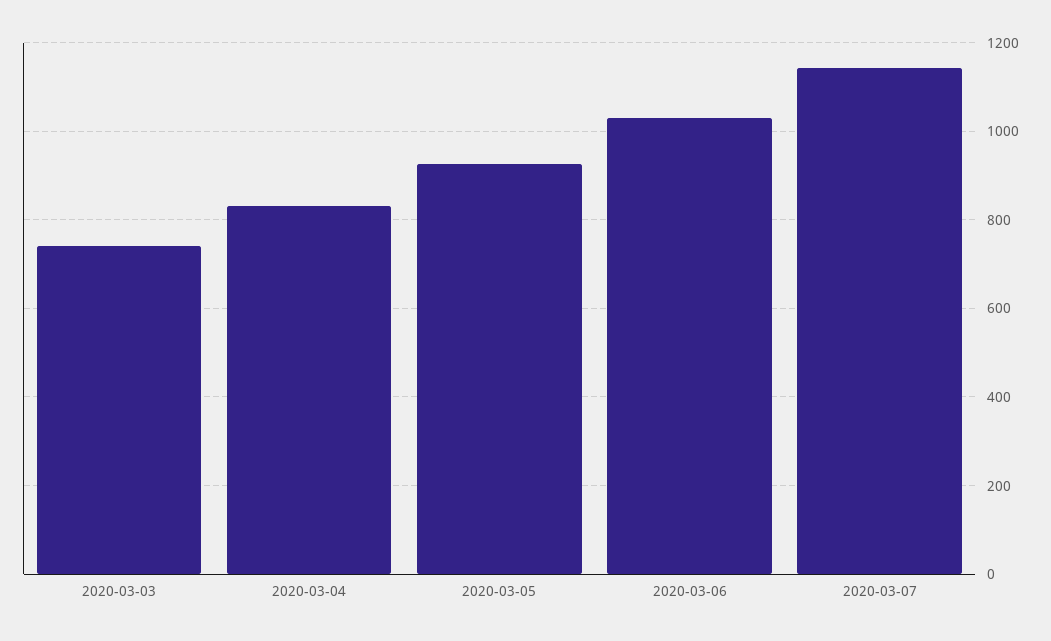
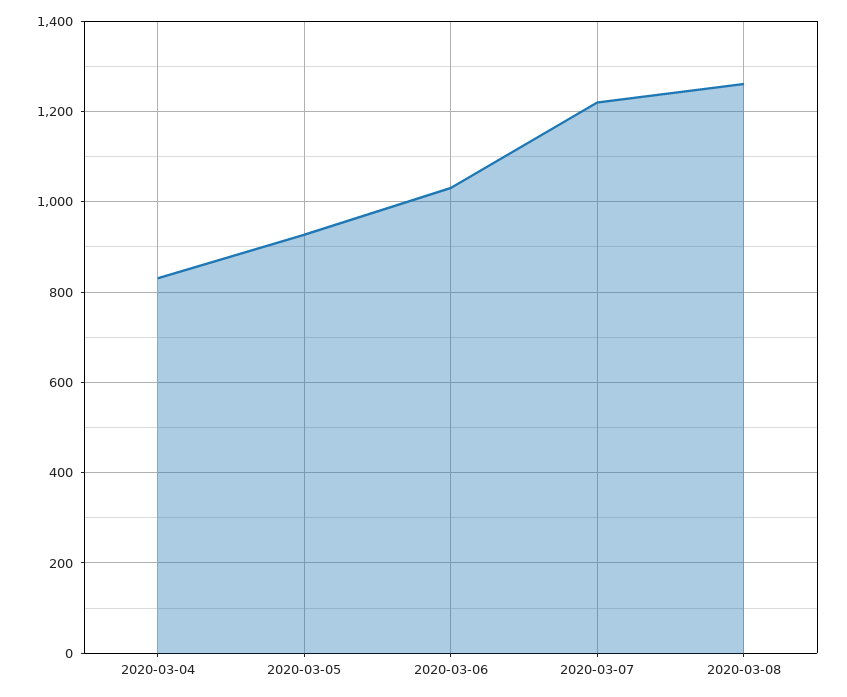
2020-03-03: 740 -> none
2020-03-07: 1140 -> 1220
2020-03-08: none -> 1260

